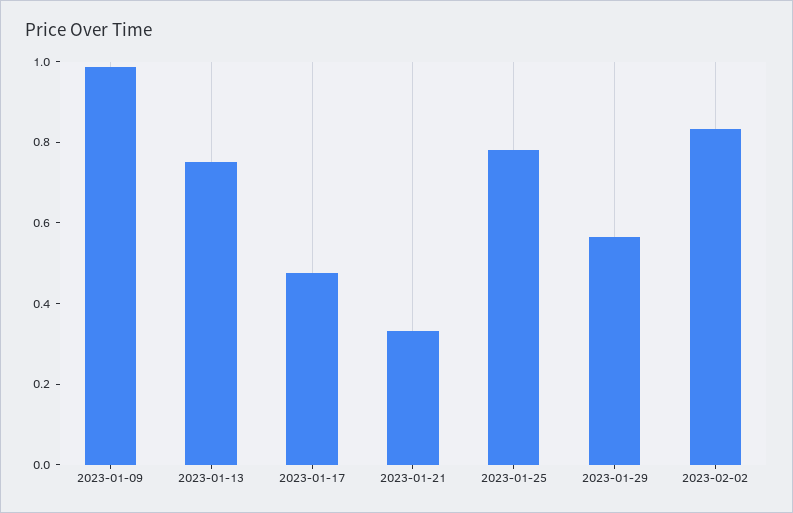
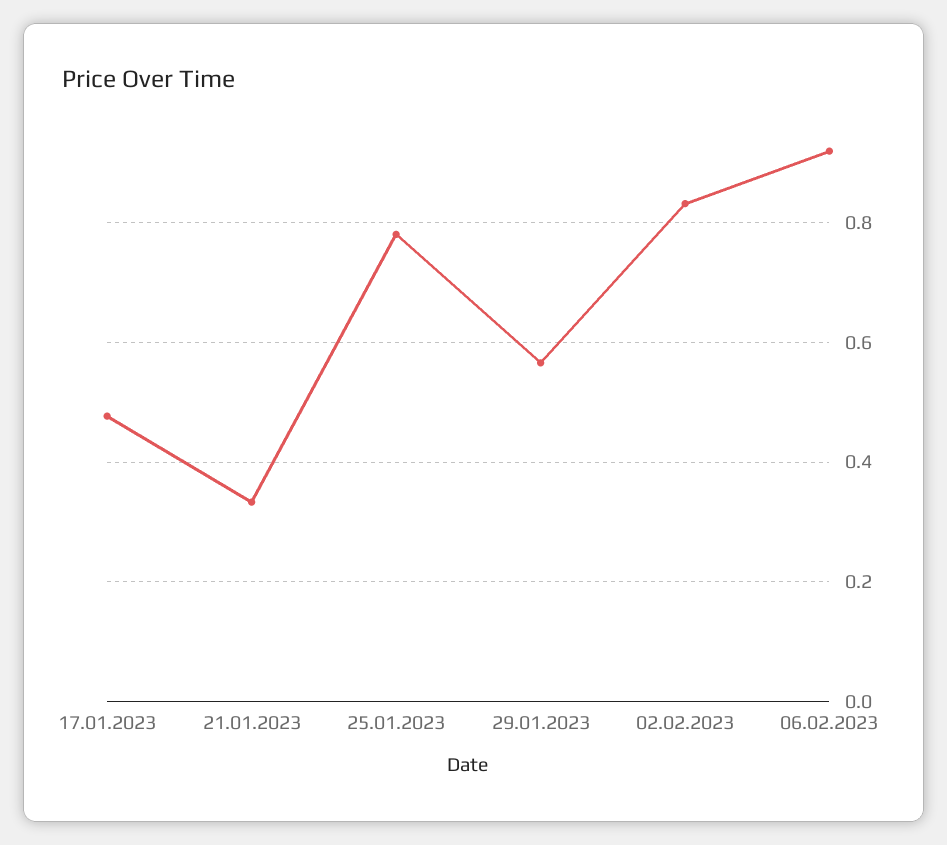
2023-01-09: 1 -> none
2023-01-13: 0.75 -> none
06.02.2023: none -> 0.92

